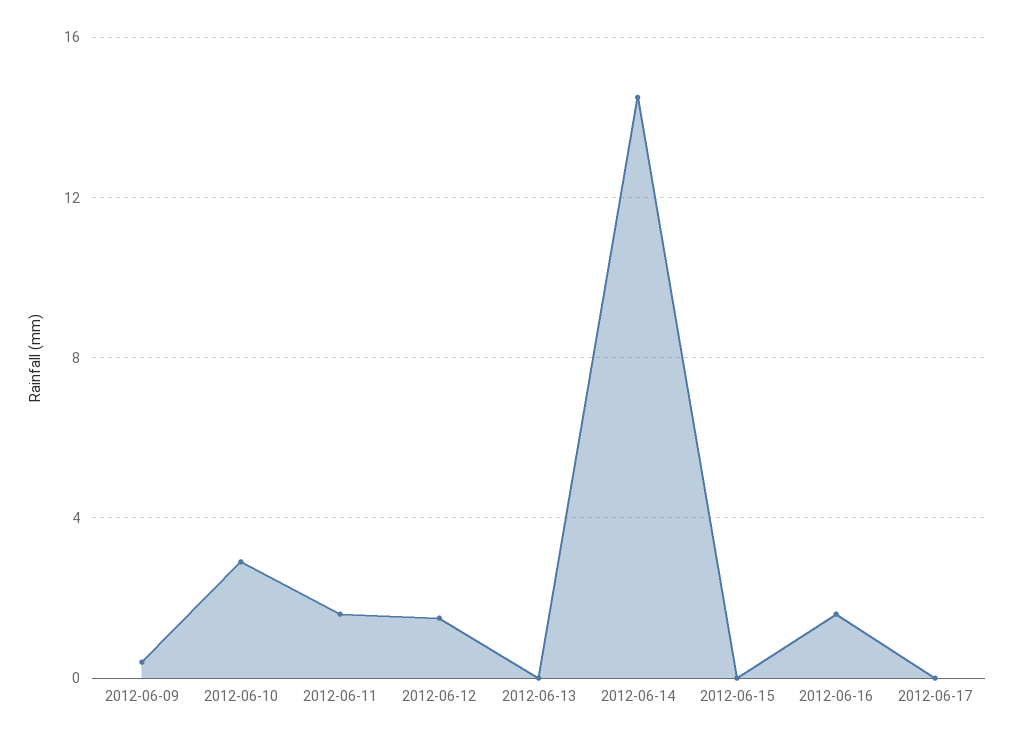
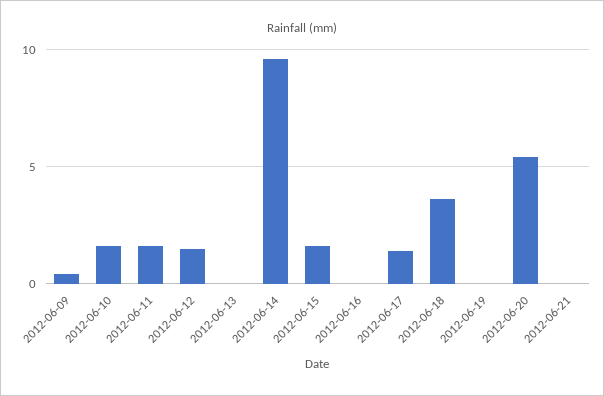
2012-06-10: 3 -> 1.5
2012-06-14: 14.5 -> 9.5
2012-06-15: 0 -> 1.5
2012-06-16: 1.5 -> 0
2012-06-17: 0 -> 1.5
2012-06-18: none -> 3.5
2012-06-19: none -> 0
2012-06-20: none -> 5.5
2012-06-21: none -> 0

